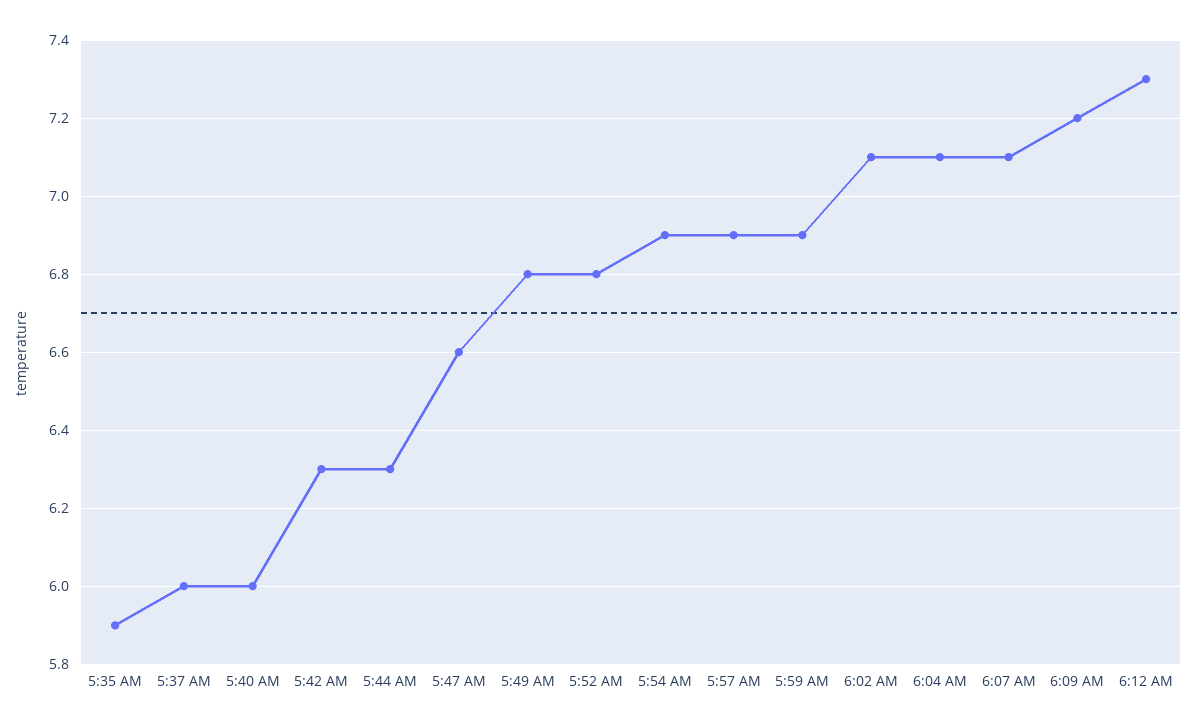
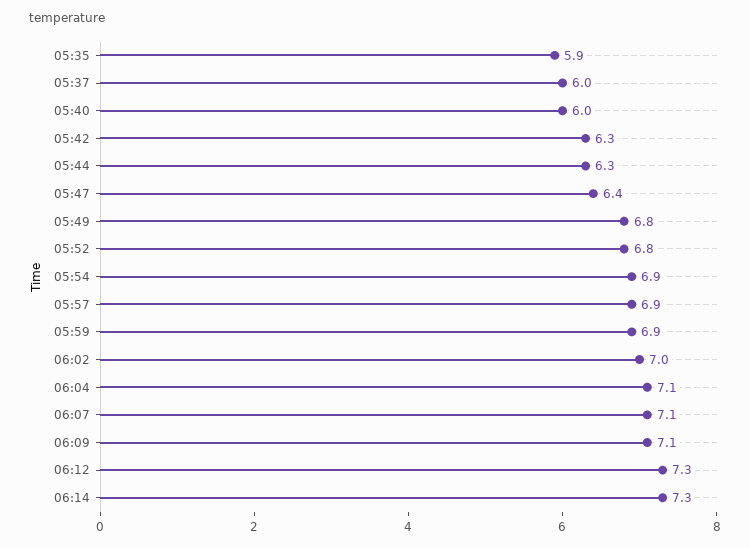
5:47 AM: 6.6 -> 6.4
6:02 AM: 7.1 -> 7
6:09 AM: 7.2 -> 7.1
06:14: none -> 7.3

